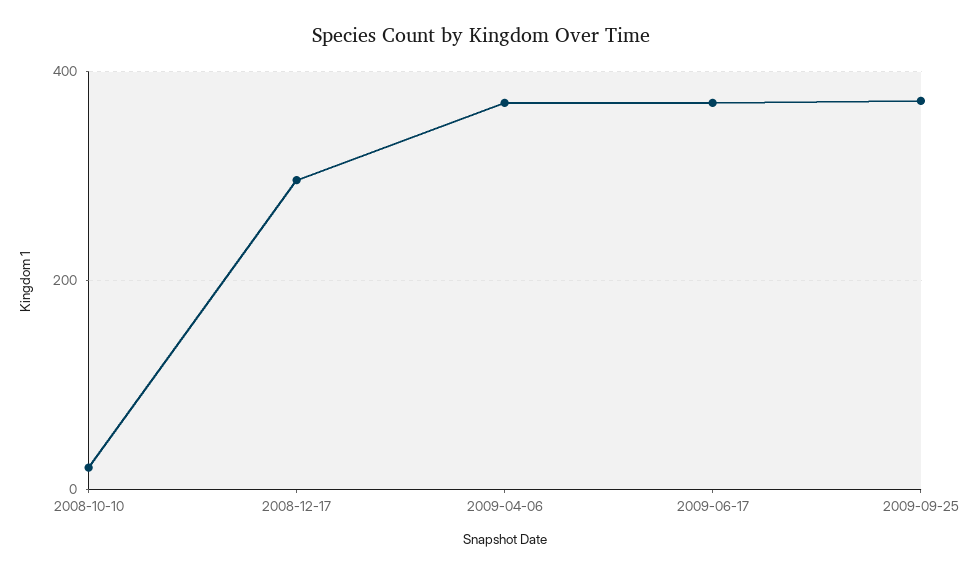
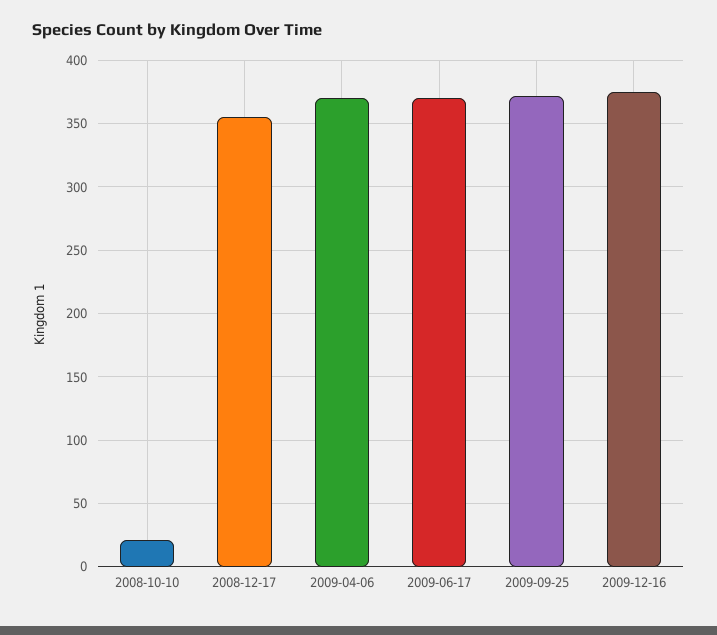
2008-12-17: 300 -> 355
2009-12-16: none -> 375

